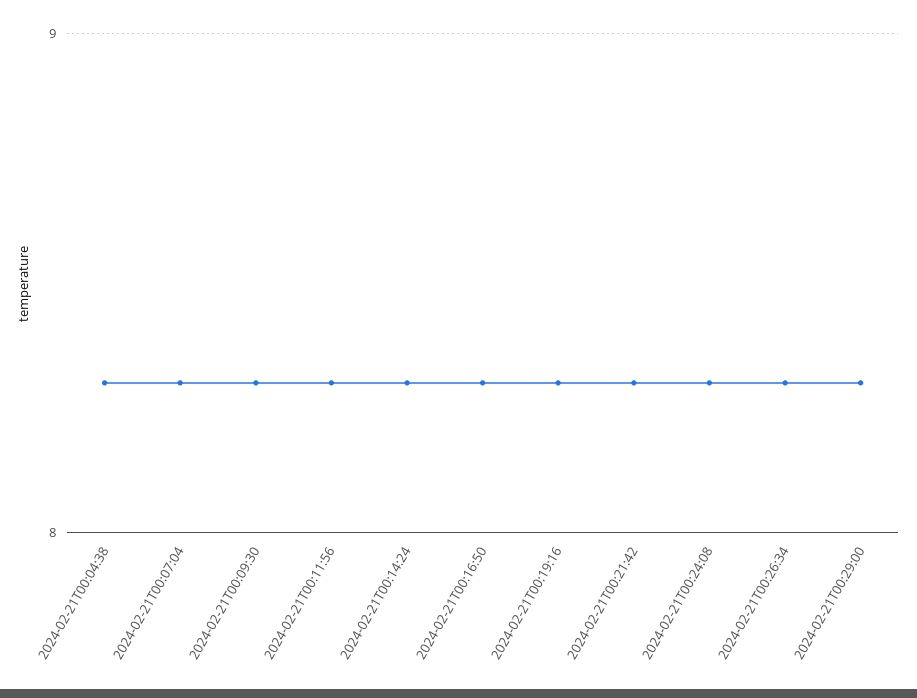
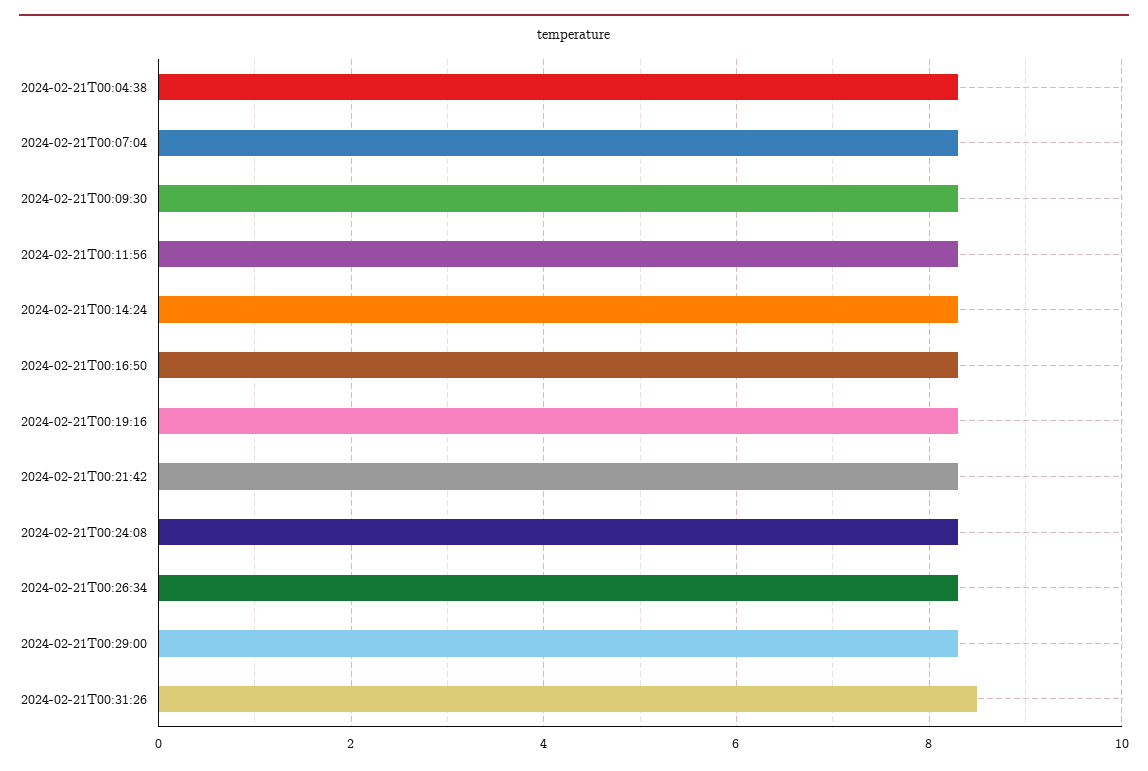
2024-02-21T00:31:26: none -> 8.5

